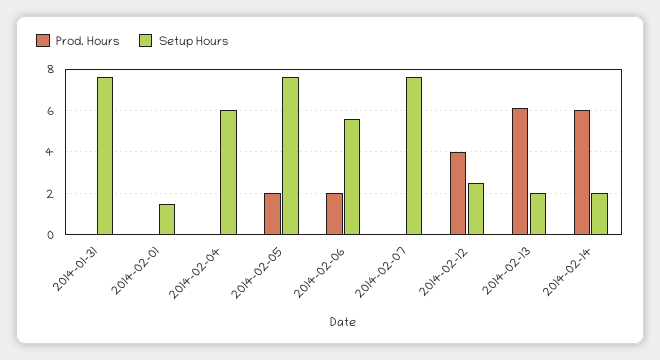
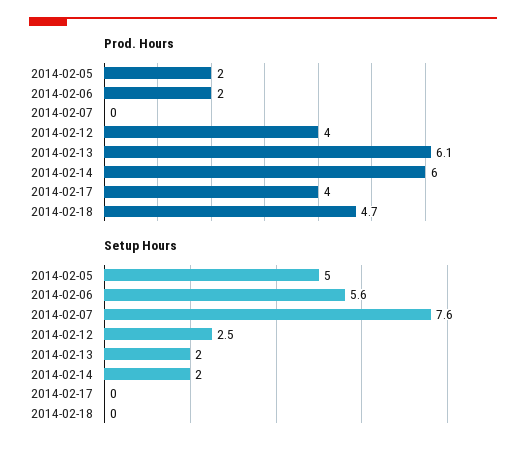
Prod. Hours, 2014-01-31: 0 -> none
Setup Hours, 2014-01-31: 7.5 -> none
Prod. Hours, 2014-02-01: 0 -> none
Setup Hours, 2014-02-01: 1.5 -> none
Prod. Hours, 2014-02-04: 0 -> none
Setup Hours, 2014-02-04: 6 -> none
Setup Hours, 2014-02-05: 7.5 -> 5
Prod. Hours, 2014-02-17: none -> 4
Prod. Hours, 2014-02-18: none -> 4.7
Setup Hours, 2014-02-17: none -> 0
Setup Hours, 2014-02-18: none -> 0

